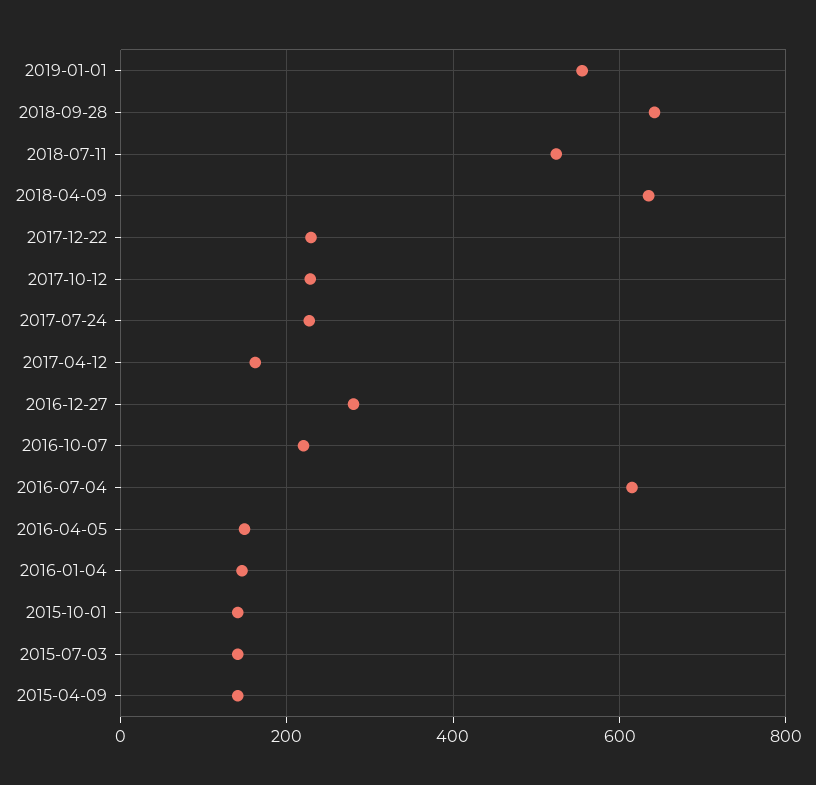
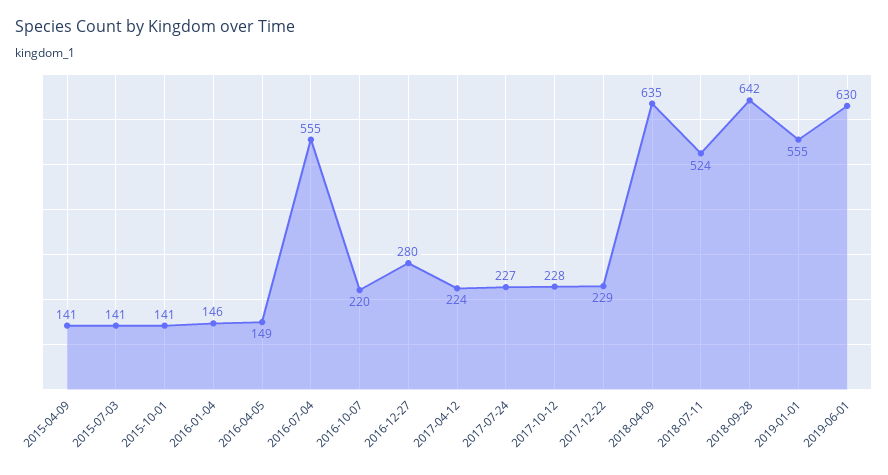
2017-04-12: 160 -> 224
2016-07-04: 620 -> 555
2019-06-01: none -> 630

